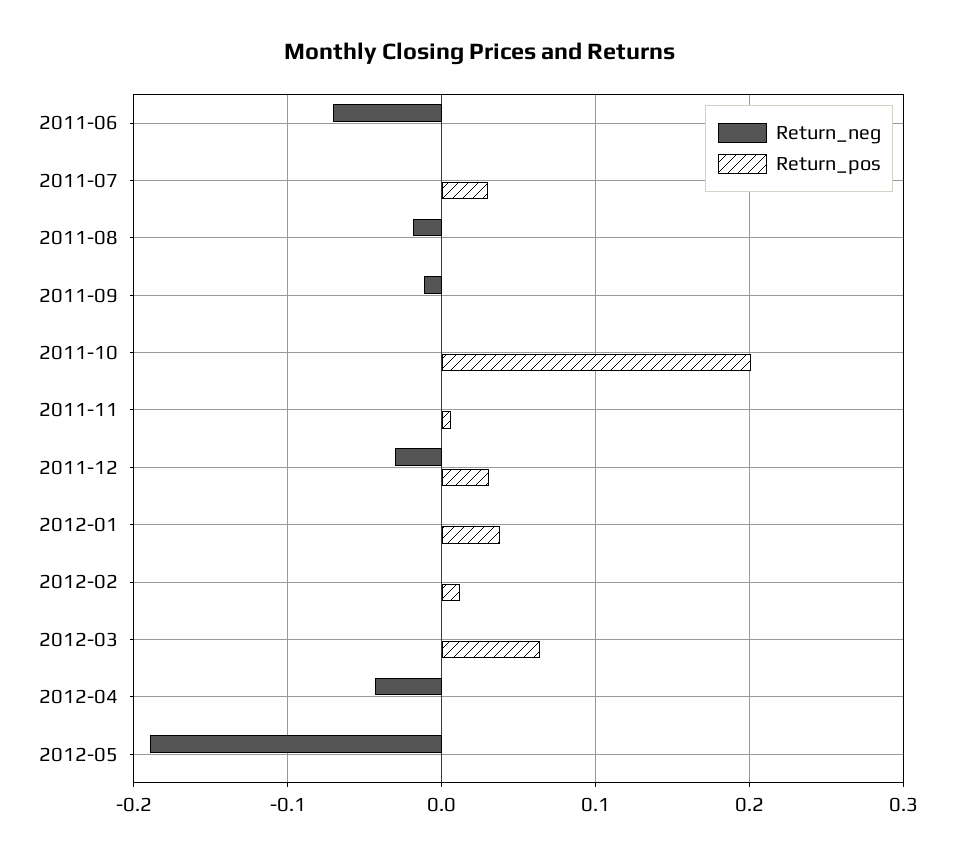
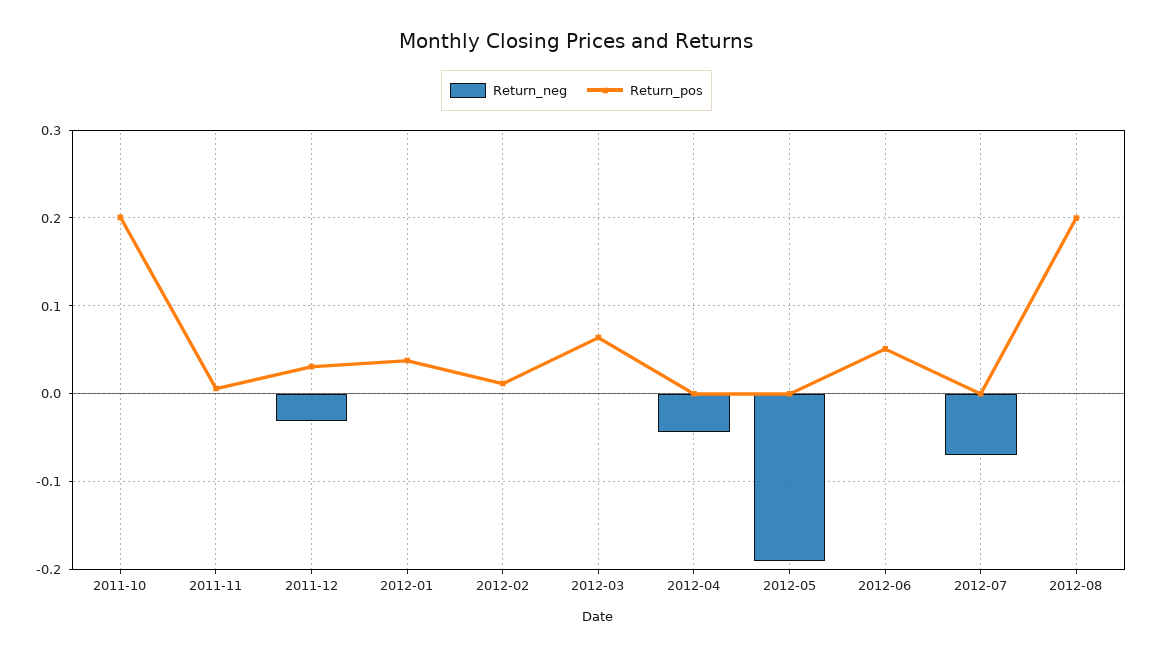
Return_neg, 2011-06: -0.07 -> none
Return_pos, 2011-06: 0 -> none
Return_neg, 2011-07: 0 -> none
Return_pos, 2011-07: 0.03 -> none
Return_neg, 2011-08: -0.02 -> none
Return_pos, 2011-08: 0 -> none
Return_neg, 2011-09: -0.01 -> none
Return_pos, 2011-09: 0 -> none
Return_neg, 2012-06: none -> 0
Return_pos, 2012-06: none -> 0.05
Return_neg, 2012-07: none -> -0.07
Return_pos, 2012-07: none -> 0
Return_neg, 2012-08: none -> 0
Return_pos, 2012-08: none -> 0.2

